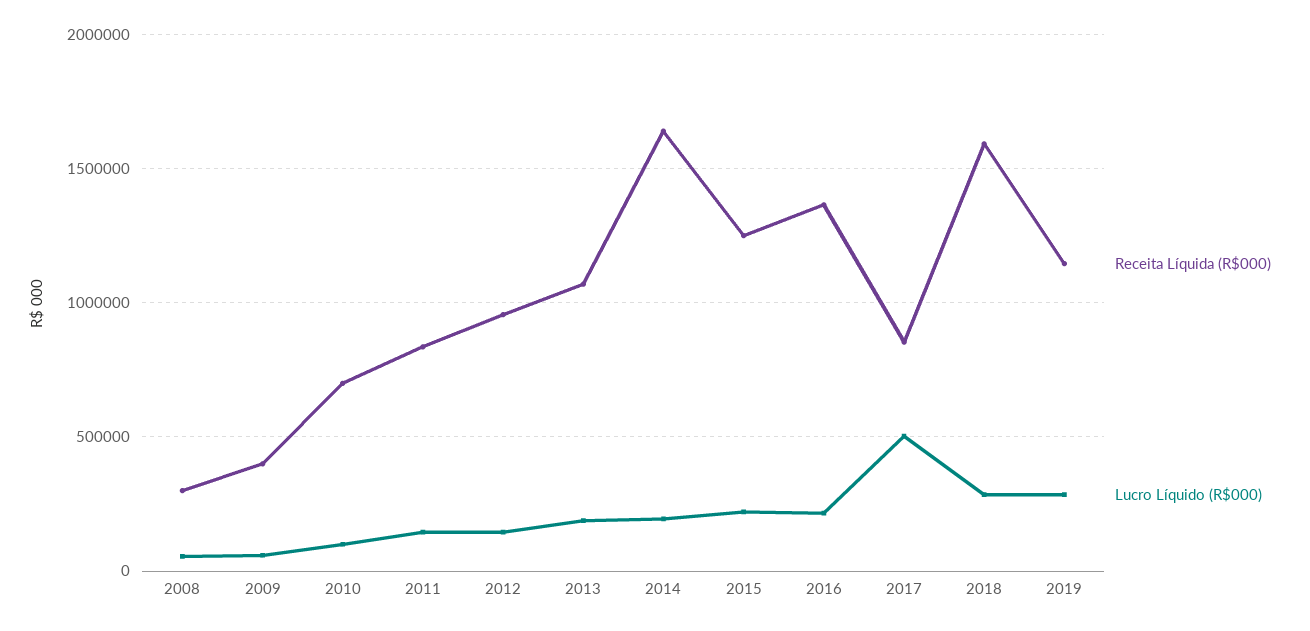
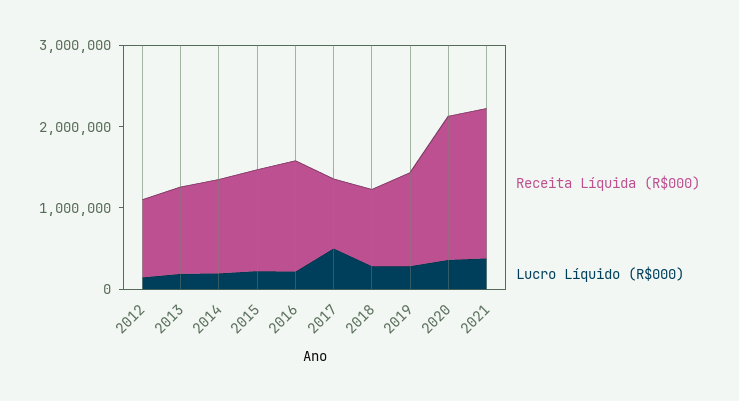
Receita Líquida (R$000), 2008: 300000 -> none
Lucro Líquido (R$000), 2008: 50000 -> none
Receita Líquida (R$000), 2009: 400000 -> none
Lucro Líquido (R$000), 2009: 50000 -> none
Receita Líquida (R$000), 2010: 700000 -> none
Lucro Líquido (R$000), 2010: 100000 -> none
Receita Líquida (R$000), 2011: 850000 -> none
Lucro Líquido (R$000), 2011: 150000 -> none
Receita Líquida (R$000), 2014: 1650000 -> 1200000
Receita Líquida (R$000), 2018: 1600000 -> 1000000
Receita Líquida (R$000), 2020: none -> 1800000
Lucro Líquido (R$000), 2020: none -> 400000
Receita Líquida (R$000), 2021: none -> 1800000
Lucro Líquido (R$000), 2021: none -> 400000

